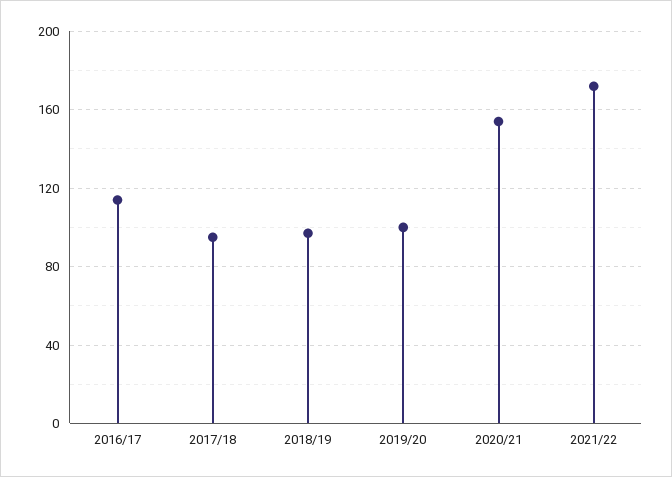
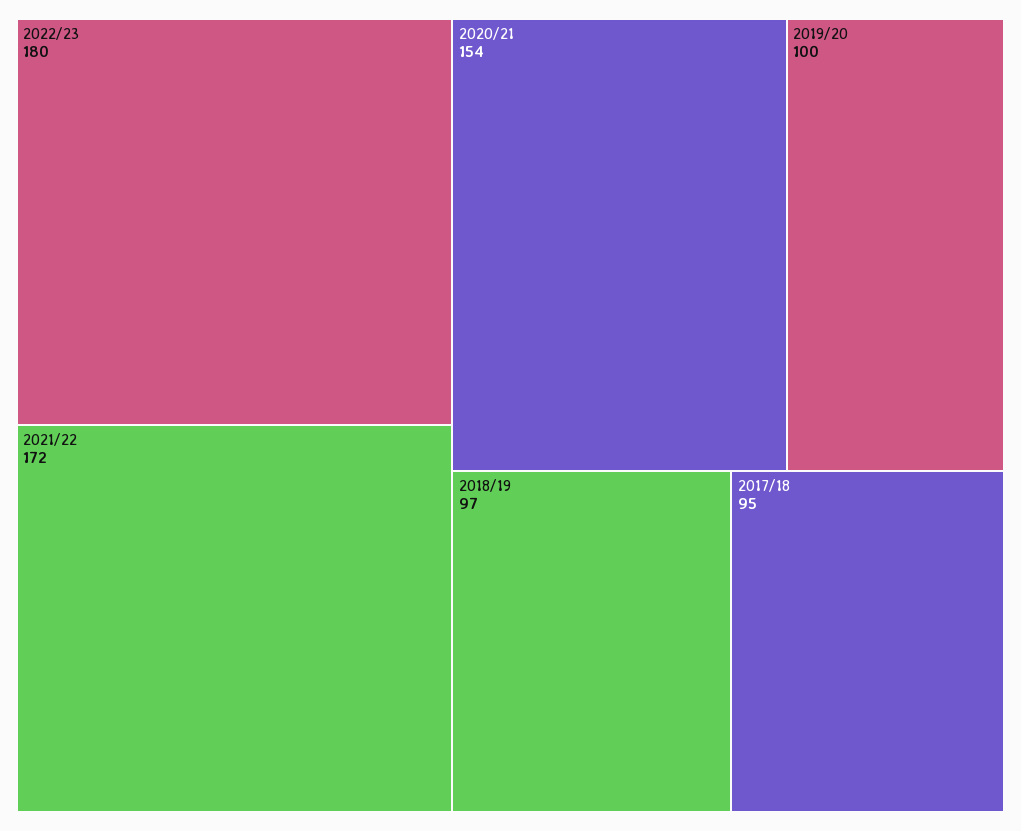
2016/17: 115 -> none
2022/23: none -> 180

